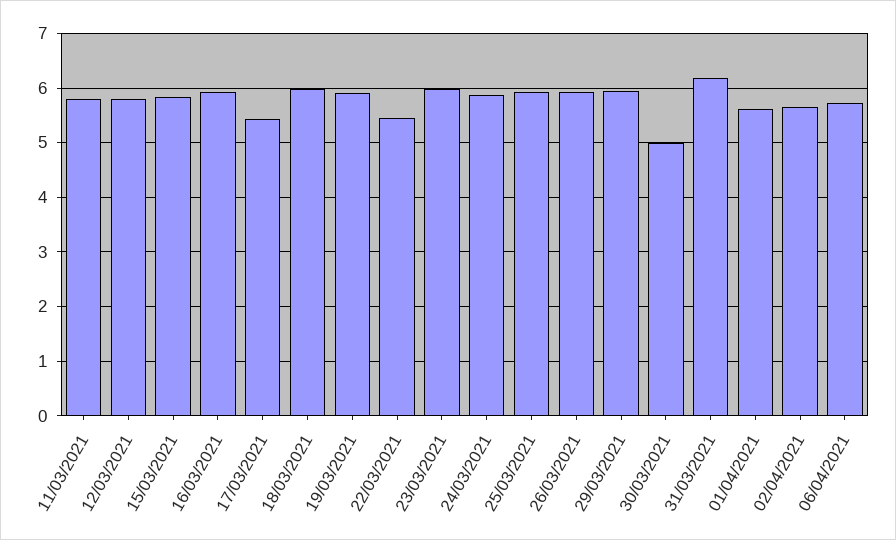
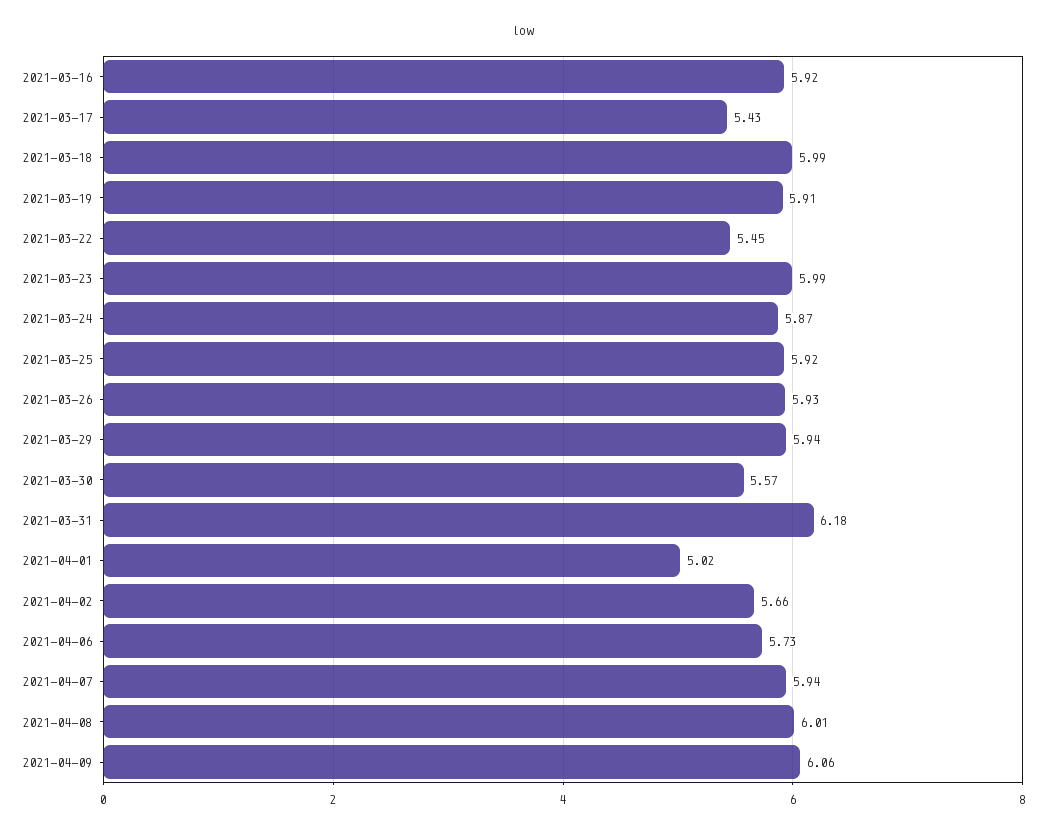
11/03/2021: 5.8 -> none
12/03/2021: 5.8 -> none
15/03/2021: 5.8 -> none
30/03/2021: 5 -> 5.57
01/04/2021: 5.6 -> 5.02
2021-04-07: none -> 5.94
2021-04-08: none -> 6.01
2021-04-09: none -> 6.06

